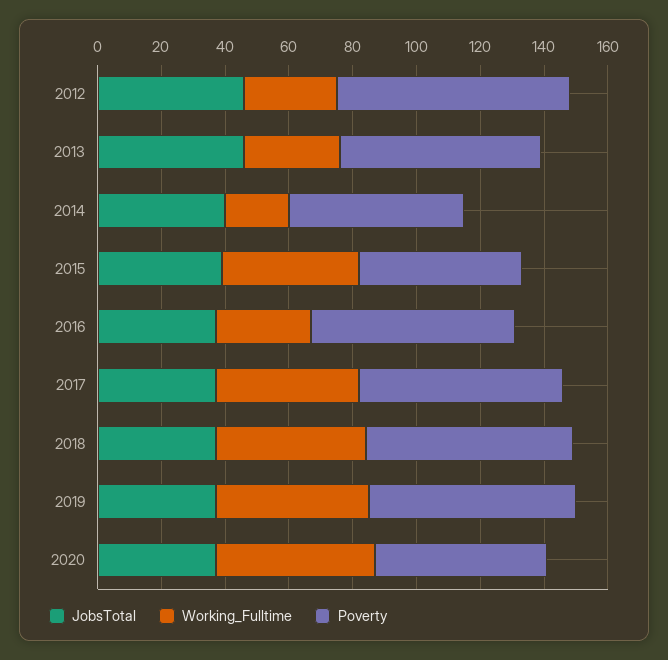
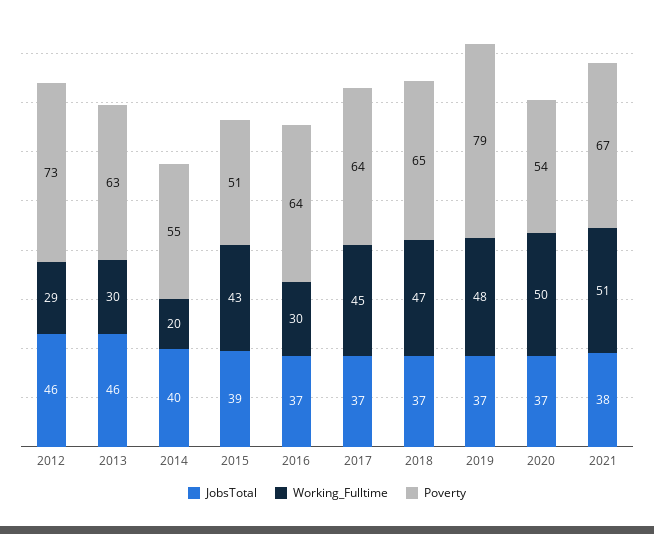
Poverty, 2019: 65 -> 79
JobsTotal, 2021: none -> 38
Working_Fulltime, 2021: none -> 51
Poverty, 2021: none -> 67

